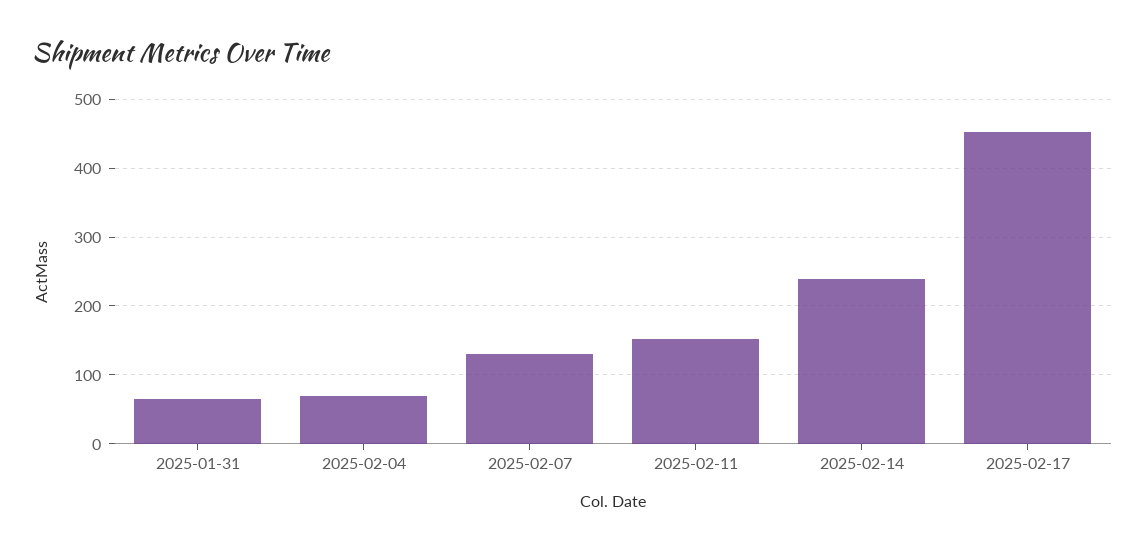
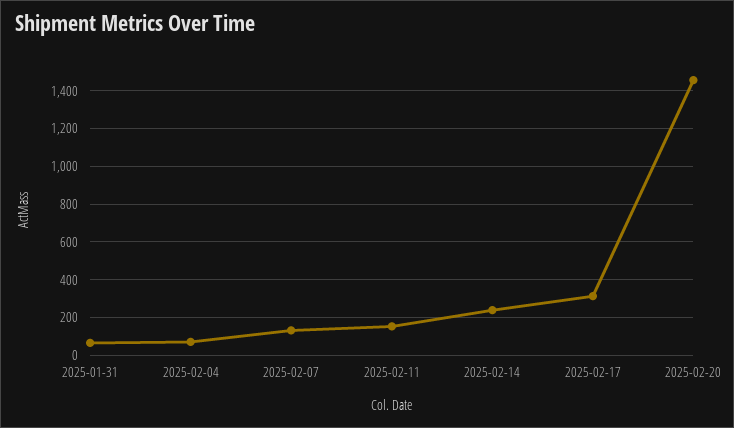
2025-02-17: 450 -> 300
2025-02-20: none -> 1450

